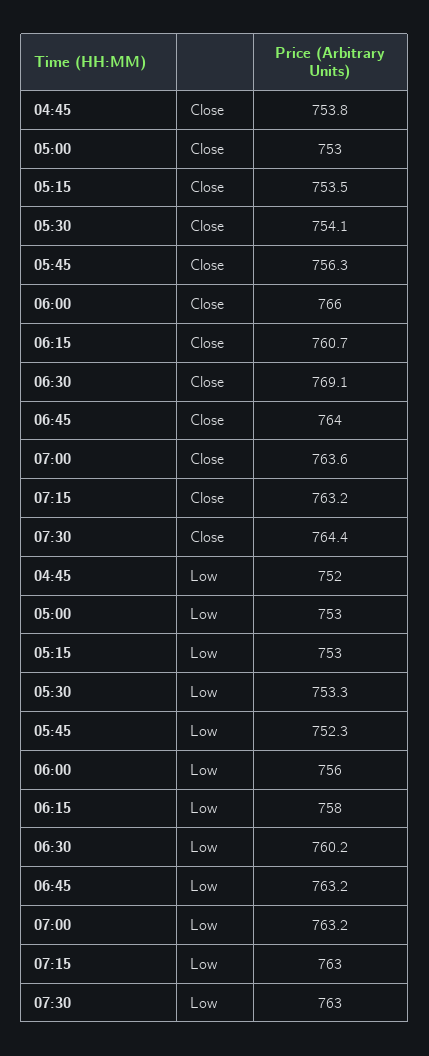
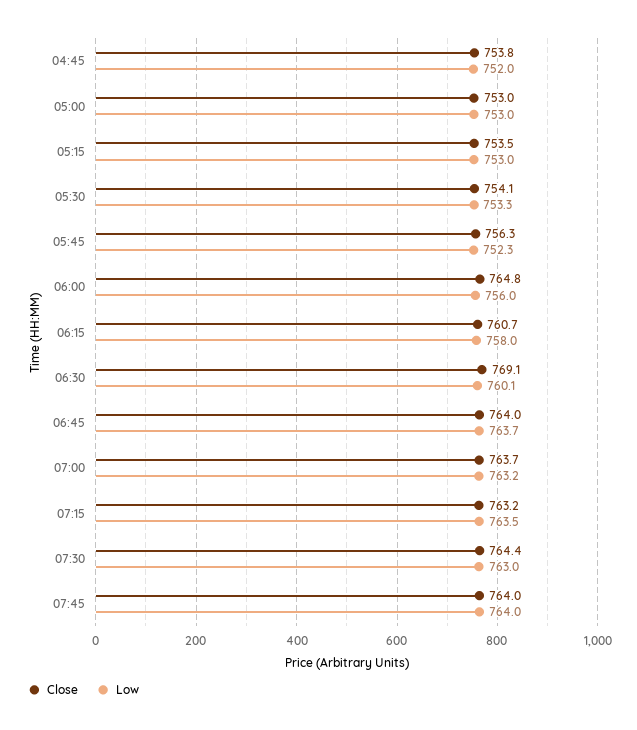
Close, 06:00: 766 -> 764.8
Close, 07:00: 763.6 -> 763.7
Low, 06:30: 760.2 -> 760.1
Low, 06:45: 763.2 -> 763.7
Low, 07:15: 763 -> 763.5
Close, 07:45: none -> 764
Low, 07:45: none -> 764

